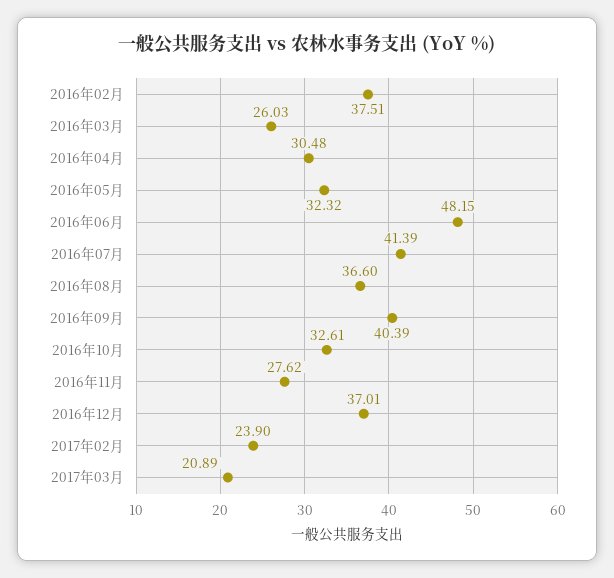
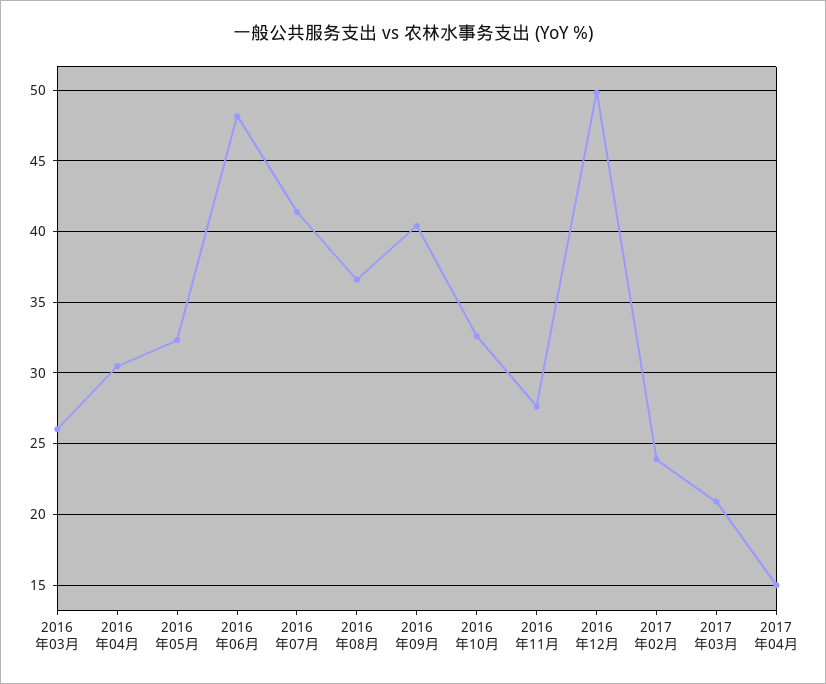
2016年02月: 37.51 -> none
2016年12月: 37.01 -> 50
2017年04月: none -> 15

